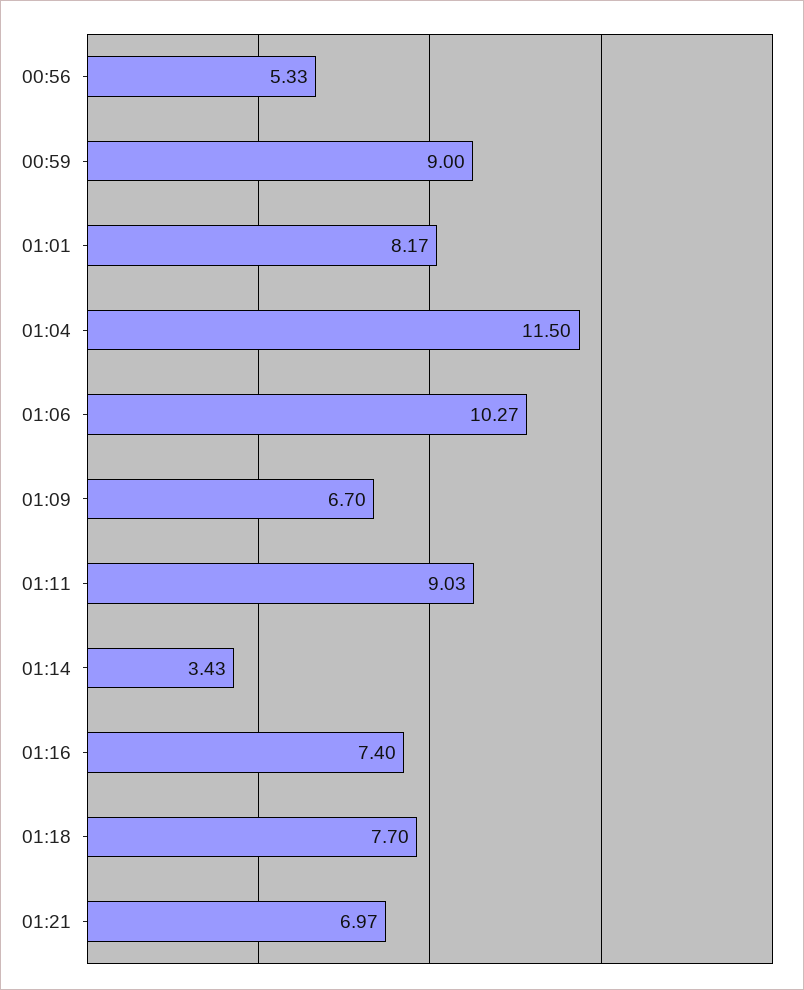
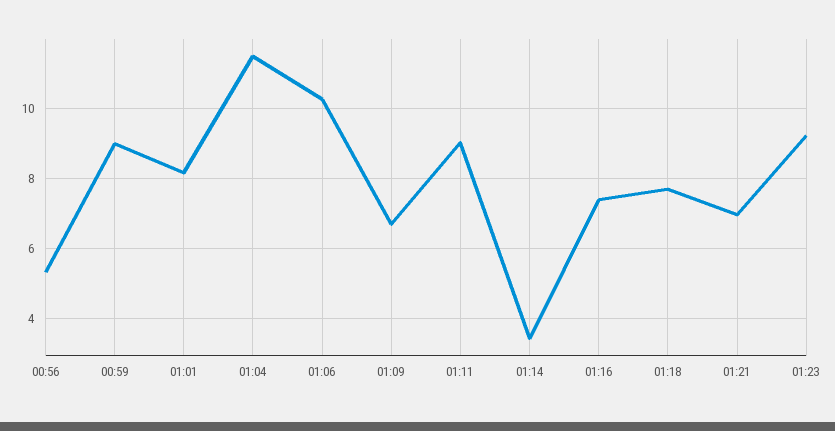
01:23: none -> 9.2

